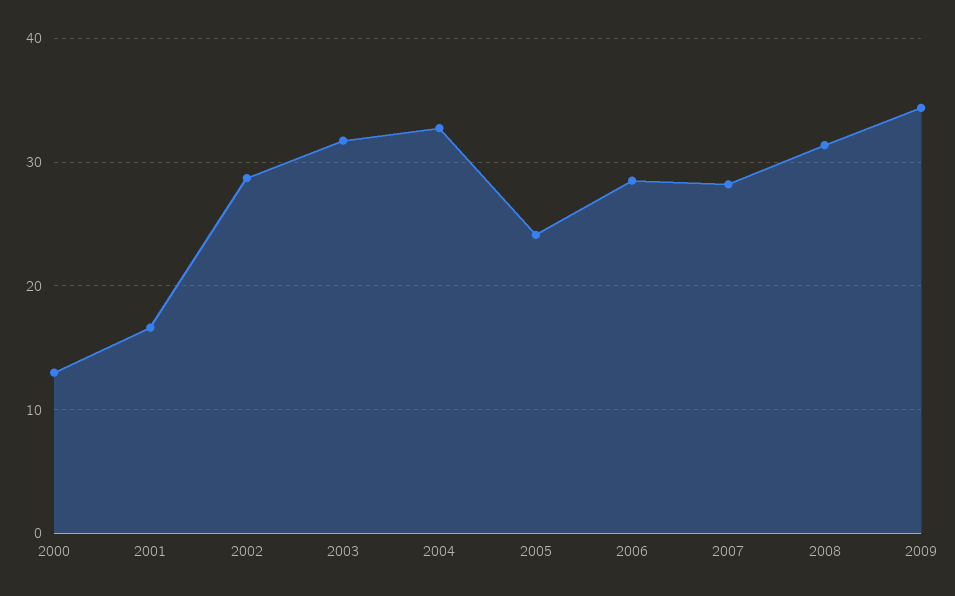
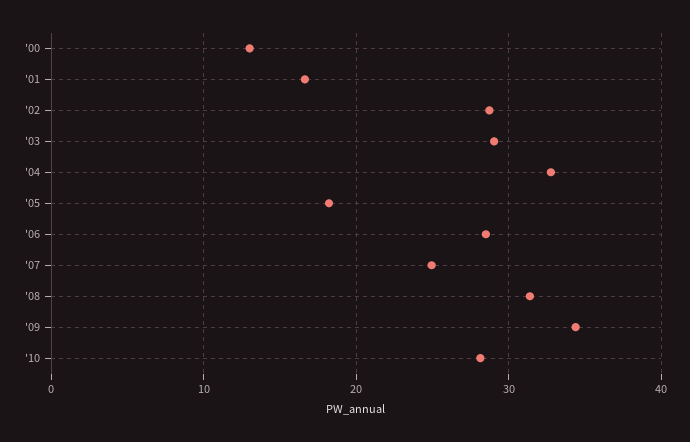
2003: 32 -> 29
2005: 24 -> 18
2007: 28 -> 25
'10: none -> 28

